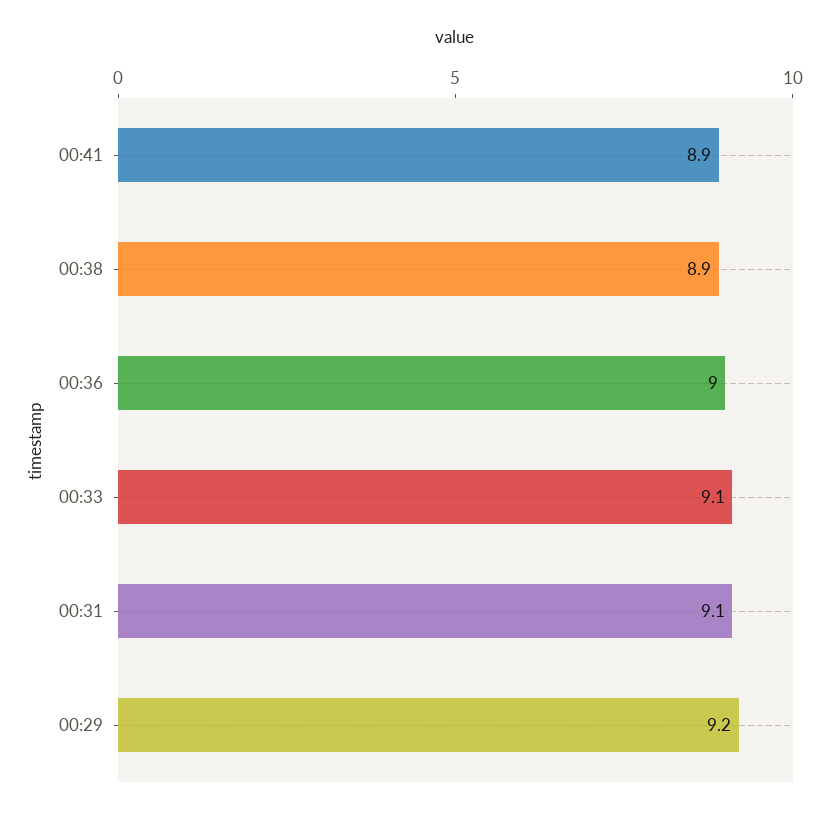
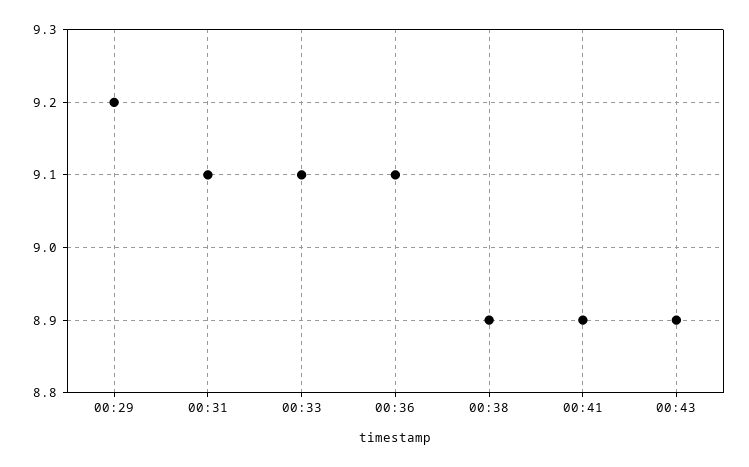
00:36: 9 -> 9.1
00:43: none -> 8.9

